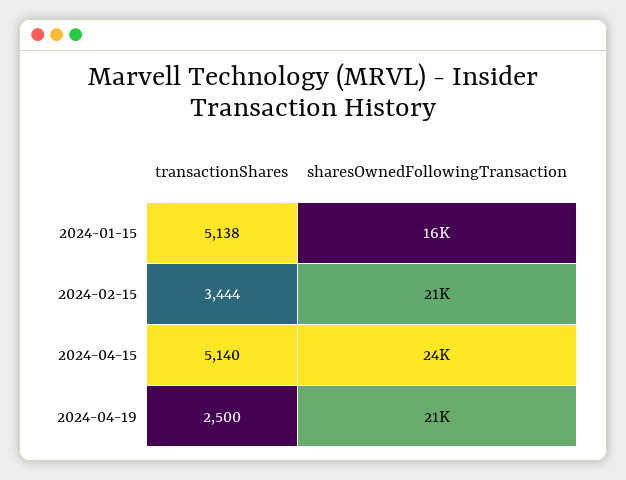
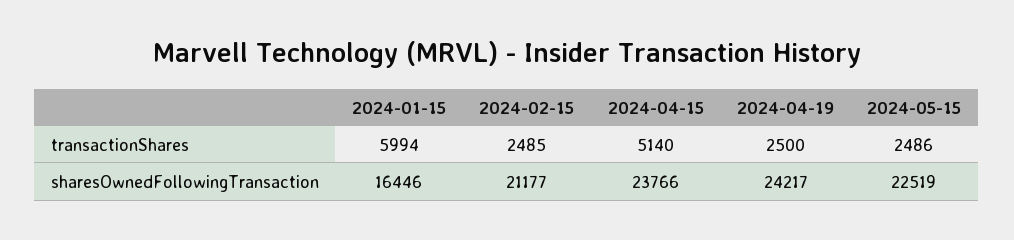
transactionShares, 2024-01-15: 5138 -> 5994
transactionShares, 2024-02-15: 3444 -> 2485
sharesOwnedFollowingTransaction, 2024-04-19: 21000 -> 24217
transactionShares, 2024-05-15: none -> 2486
sharesOwnedFollowingTransaction, 2024-05-15: none -> 22519

